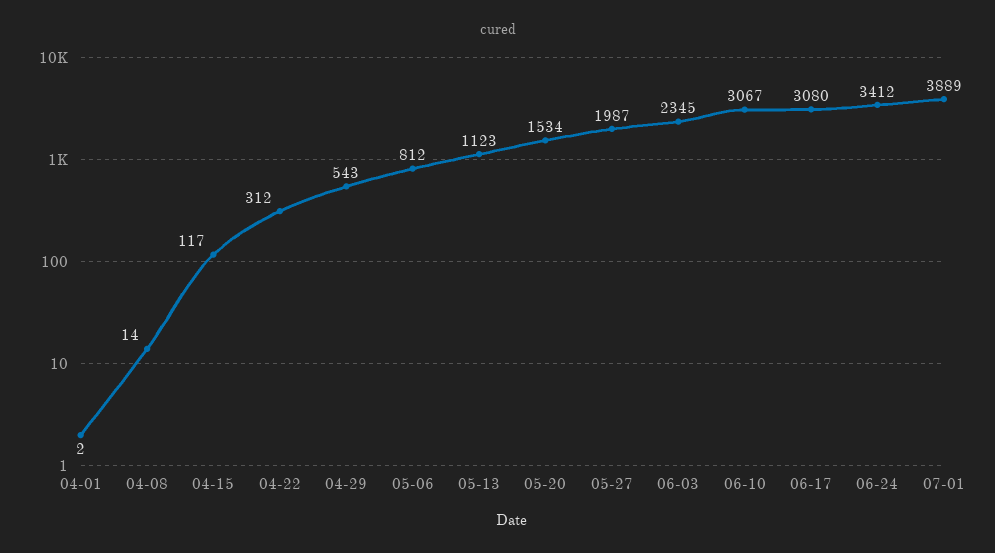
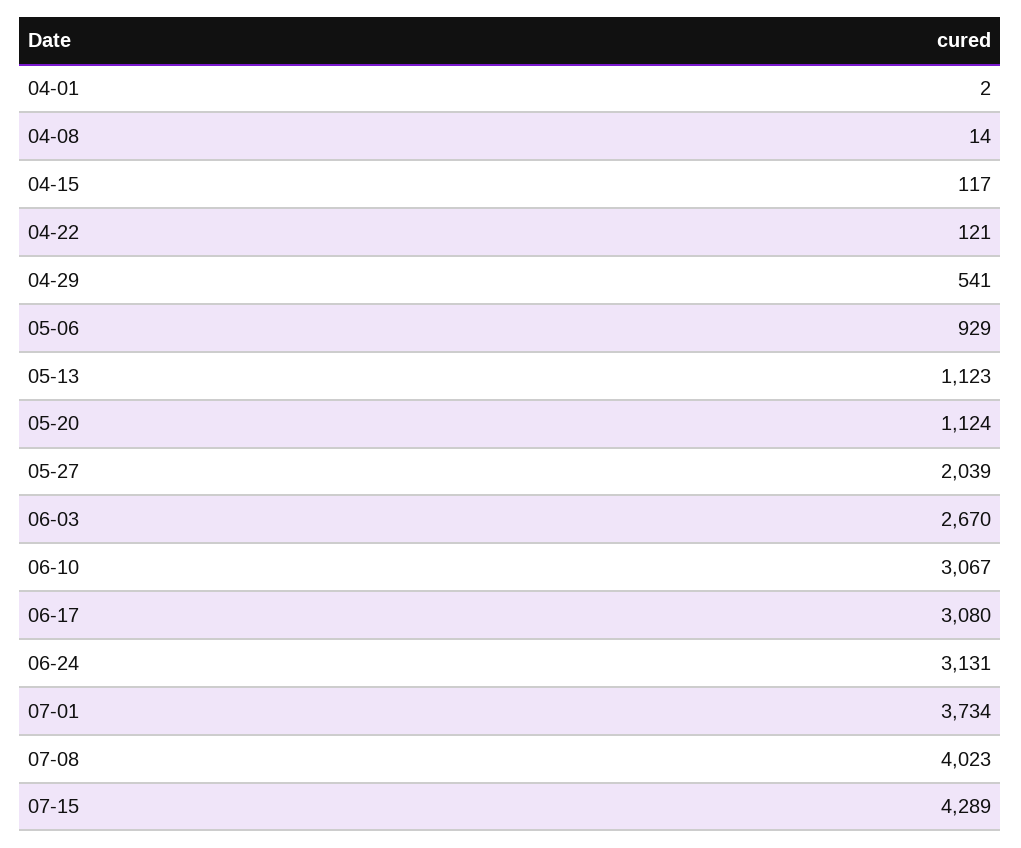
04-22: 312 -> 121
04-29: 543 -> 541
05-06: 812 -> 929
05-20: 1534 -> 1124
05-27: 1987 -> 2039
06-03: 2345 -> 2670
06-24: 3412 -> 3131
07-01: 3889 -> 3734
07-08: none -> 4023
07-15: none -> 4289

